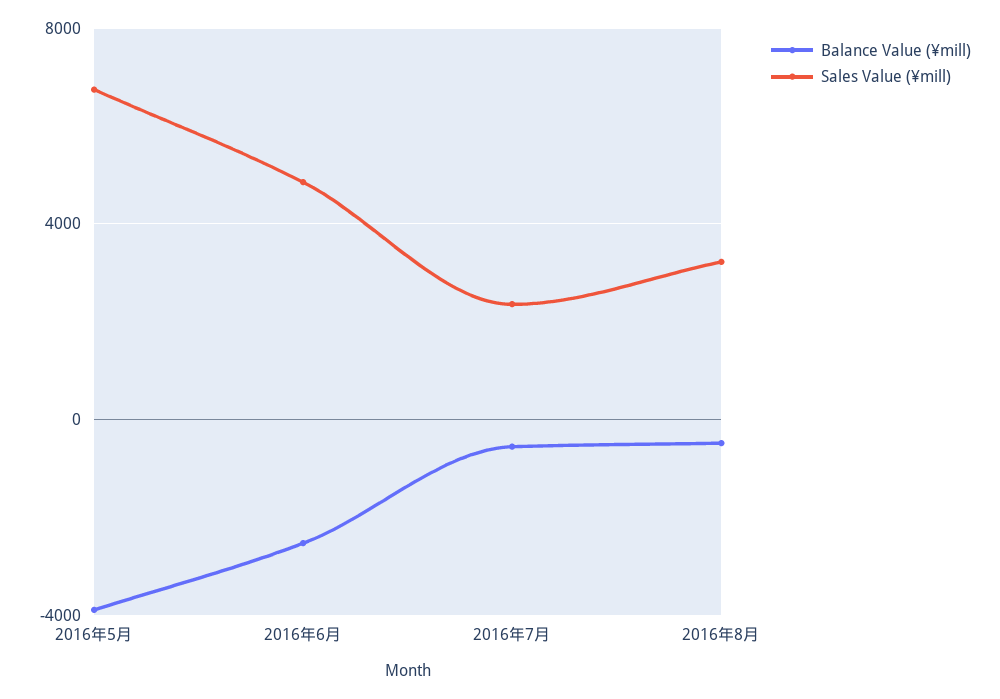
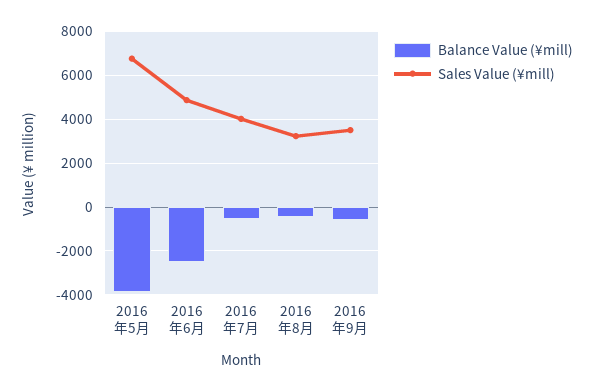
Sales Value (¥mill), 2016年7月: 2500 -> 4000
Balance Value (¥mill), 2016年9月: none -> -500
Sales Value (¥mill), 2016年9月: none -> 3500

